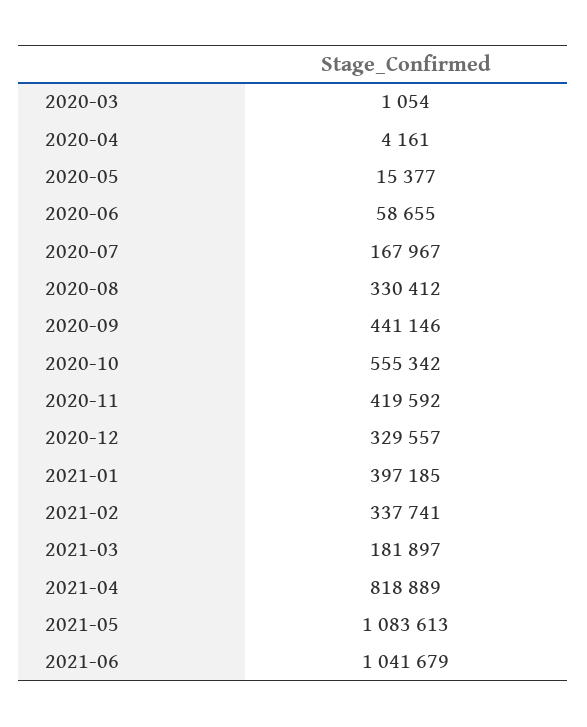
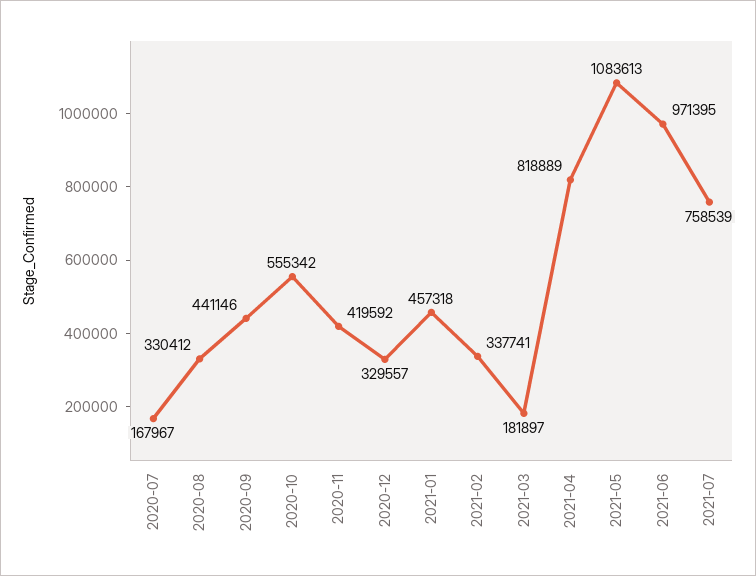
2020-03: 1054 -> none
2020-04: 4161 -> none
2020-05: 15377 -> none
2020-06: 58655 -> none
2021-01: 397185 -> 457318
2021-06: 1041679 -> 971395
2021-07: none -> 758539

